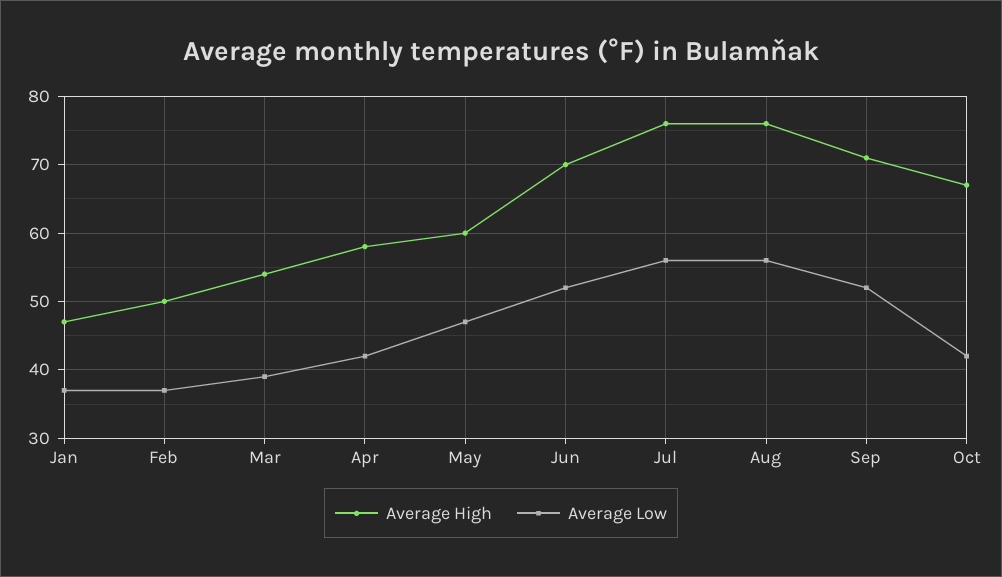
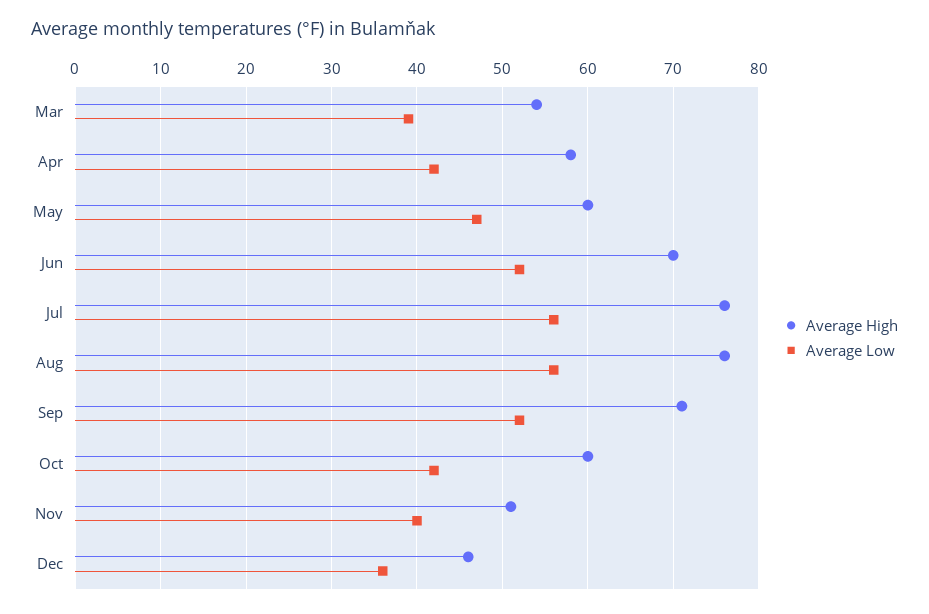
Average High, Jan: 47 -> none
Average Low, Jan: 37 -> none
Average High, Feb: 50 -> none
Average Low, Feb: 37 -> none
Average High, Oct: 67 -> 60
Average High, Nov: none -> 51
Average Low, Nov: none -> 40
Average High, Dec: none -> 46
Average Low, Dec: none -> 36

